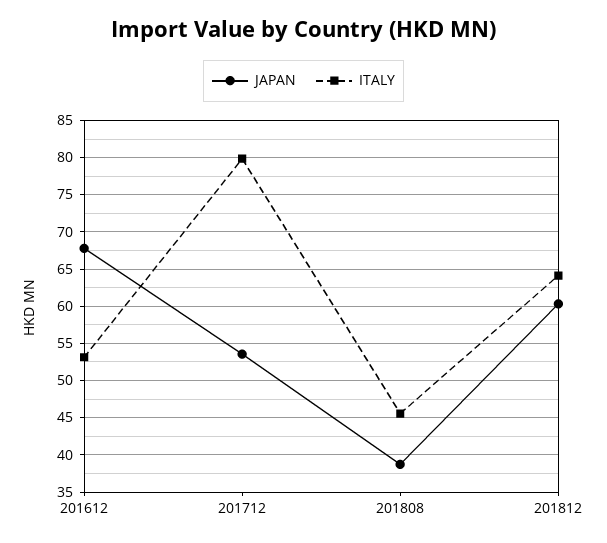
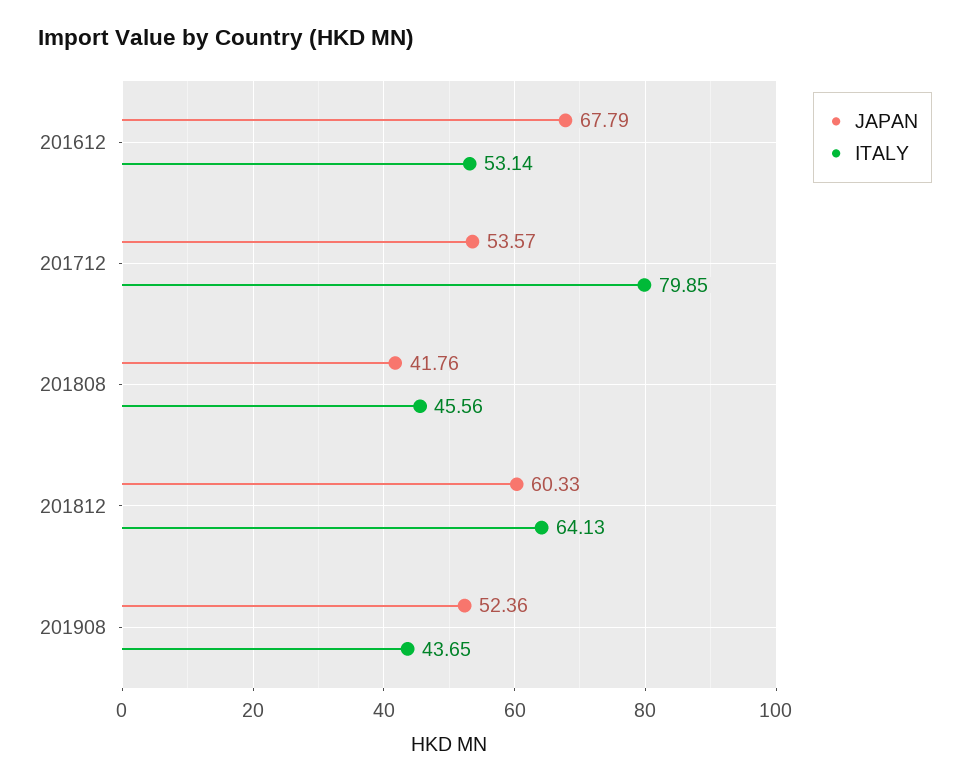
JAPAN, 201808: 39 -> 41.76
JAPAN, 201908: none -> 52.36
ITALY, 201908: none -> 43.65

